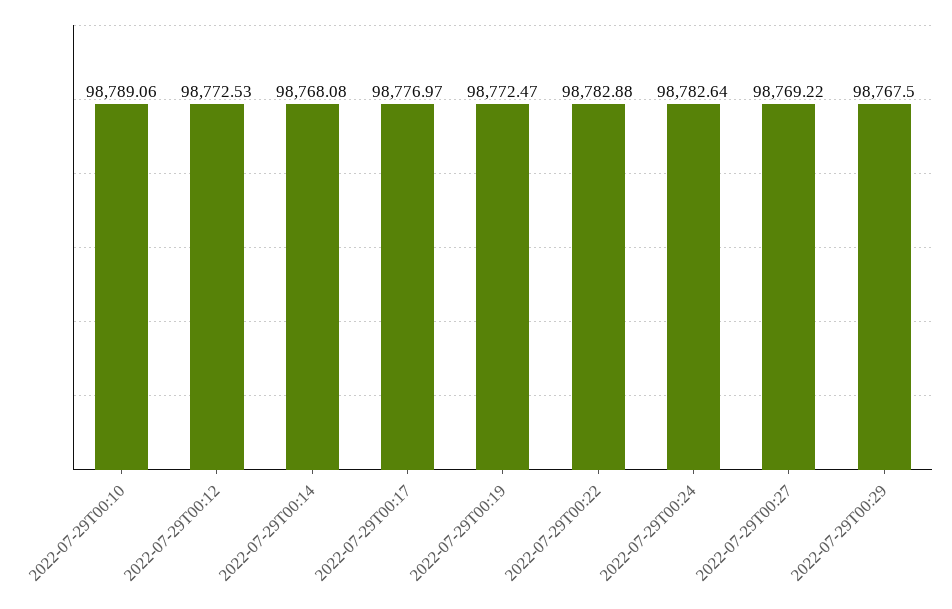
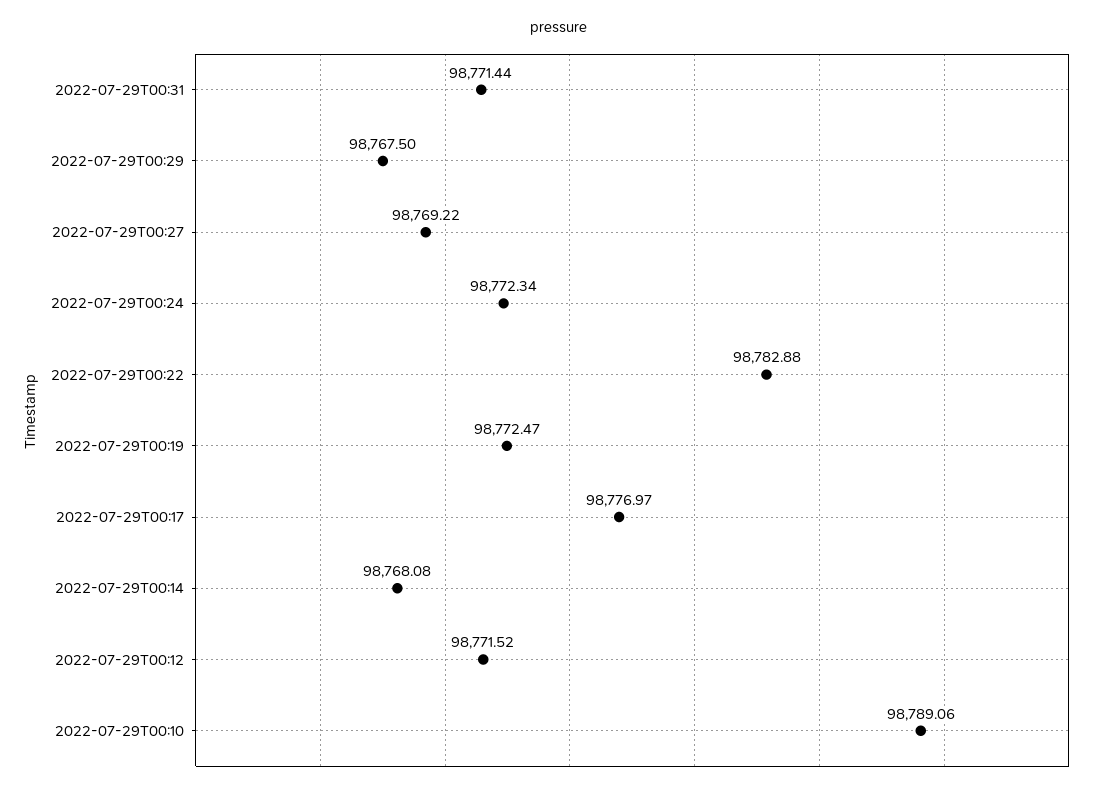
2022-07-29T00:12: 98772.53 -> 98771.52
2022-07-29T00:24: 98782.64 -> 98772.34
2022-07-29T00:31: none -> 98771.44

